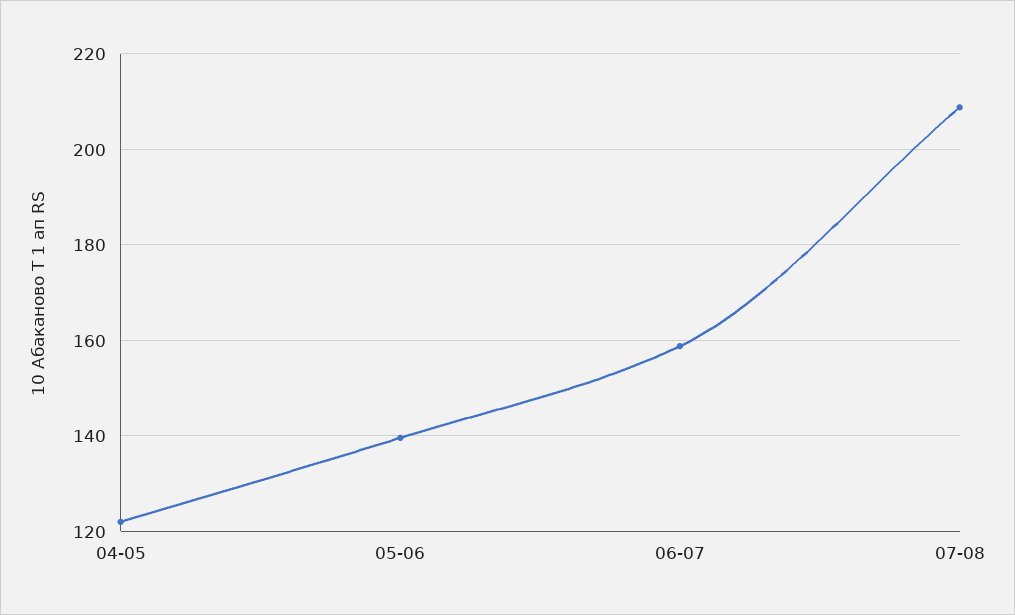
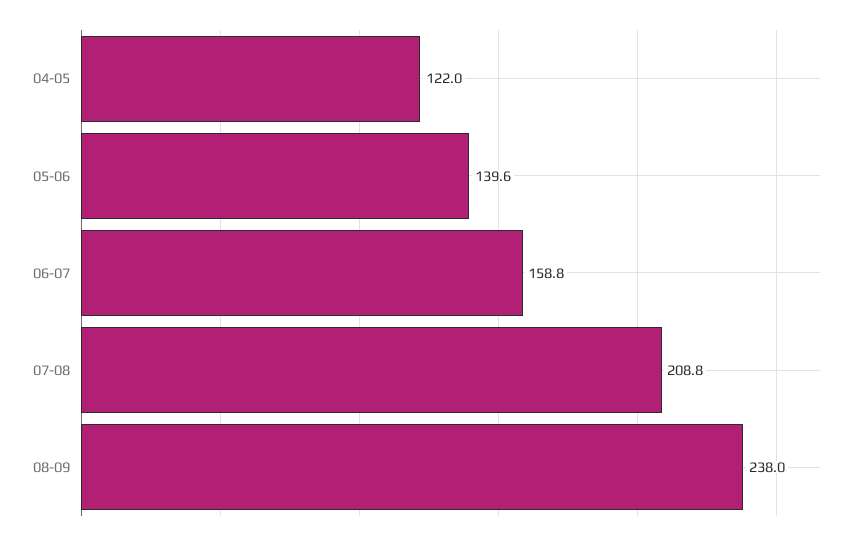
08-09: none -> 238

